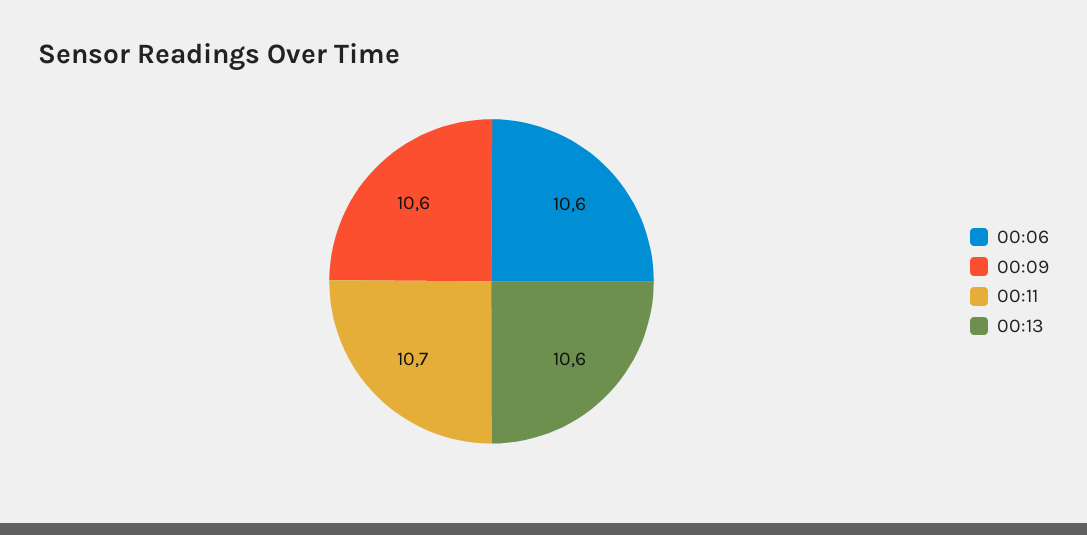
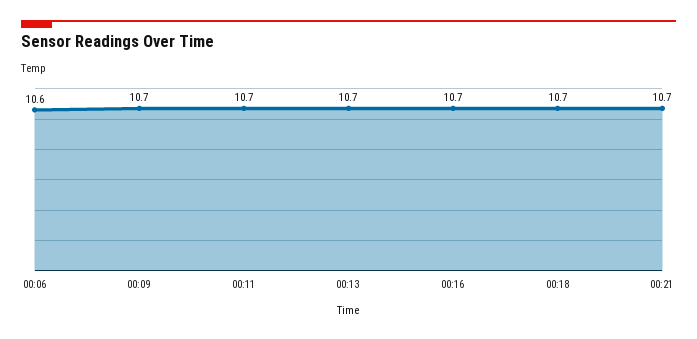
00:09: 10.6 -> 10.7
00:13: 10.6 -> 10.7
00:16: none -> 10.7
00:18: none -> 10.7
00:21: none -> 10.7

